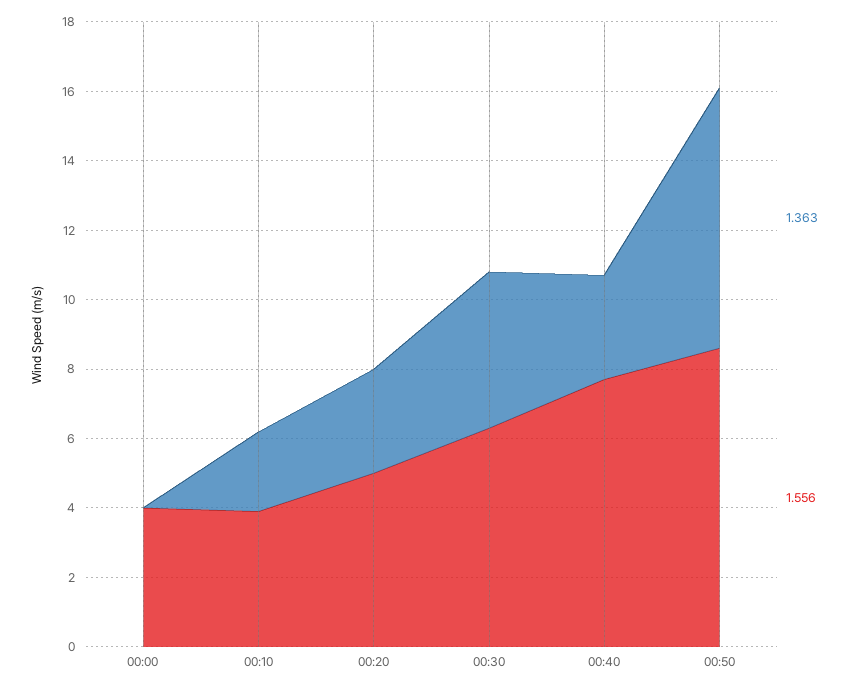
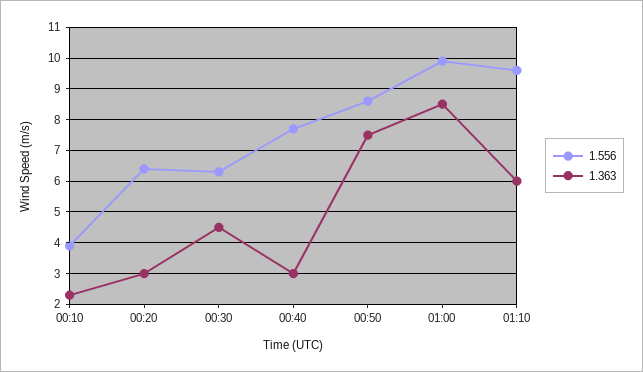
1.363, 00:00: 0 -> none
1.556, 00:00: 4 -> none
1.556, 00:20: 5 -> 6.5
1.556, 01:00: none -> 10
1.363, 01:00: none -> 8.5
1.556, 01:10: none -> 9.5
1.363, 01:10: none -> 6

